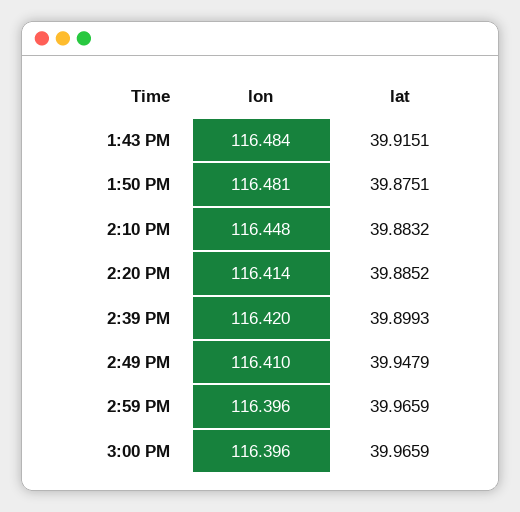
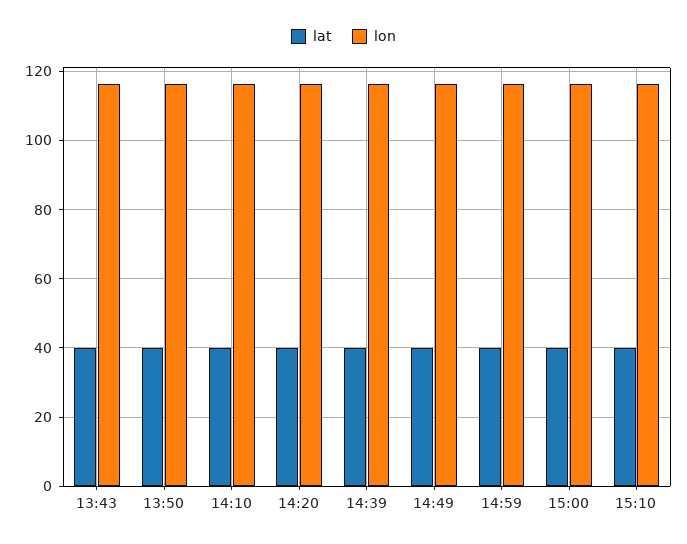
lat, 15:10: none -> 40
lon, 15:10: none -> 116

